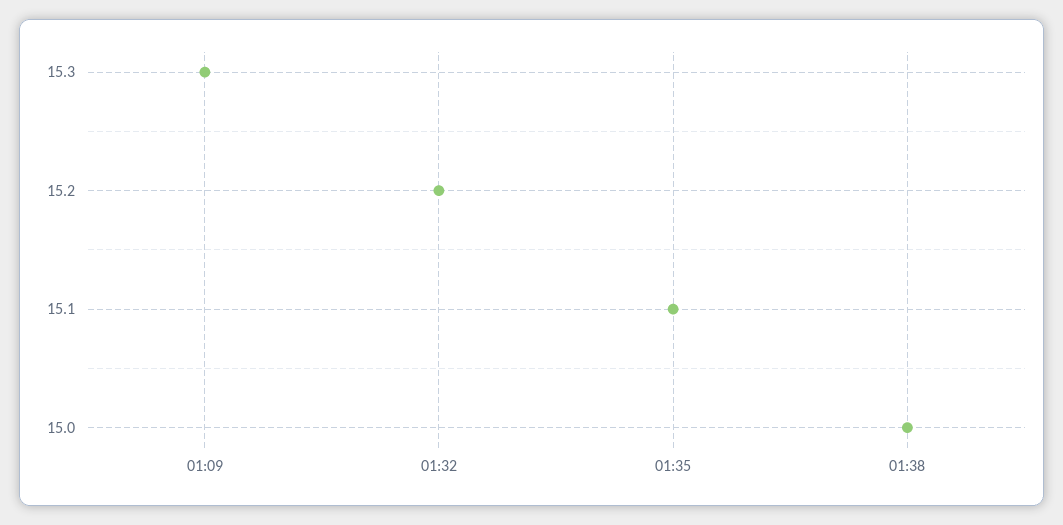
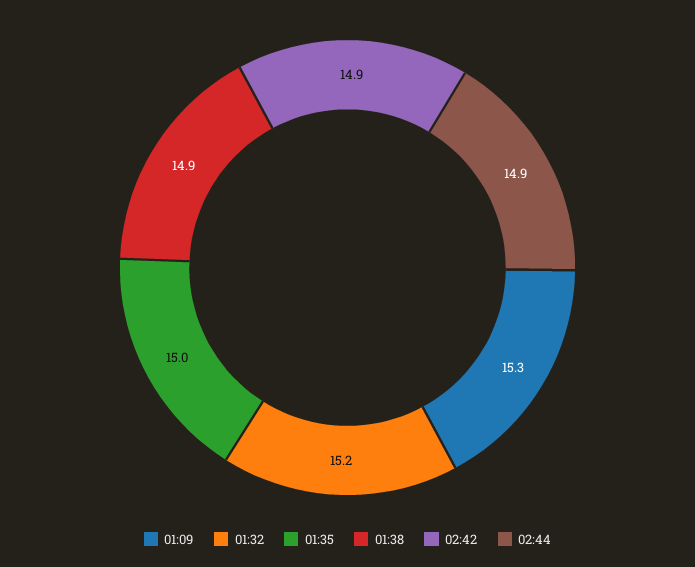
01:35: 15.1 -> 15
01:38: 15 -> 14.9
02:42: none -> 14.9
02:44: none -> 14.9

